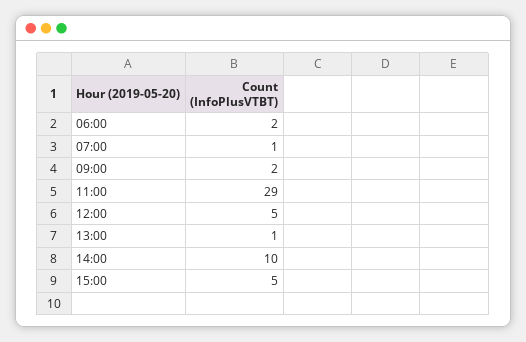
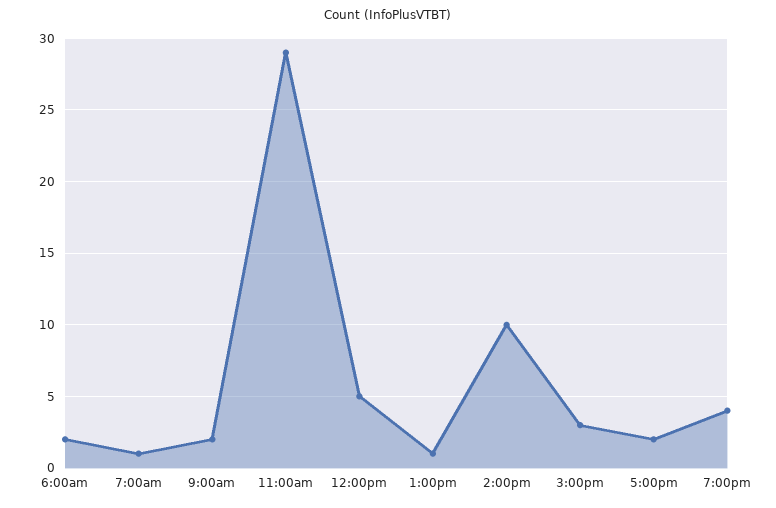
15:00: 5 -> 3
5:00pm: none -> 2
7:00pm: none -> 4

